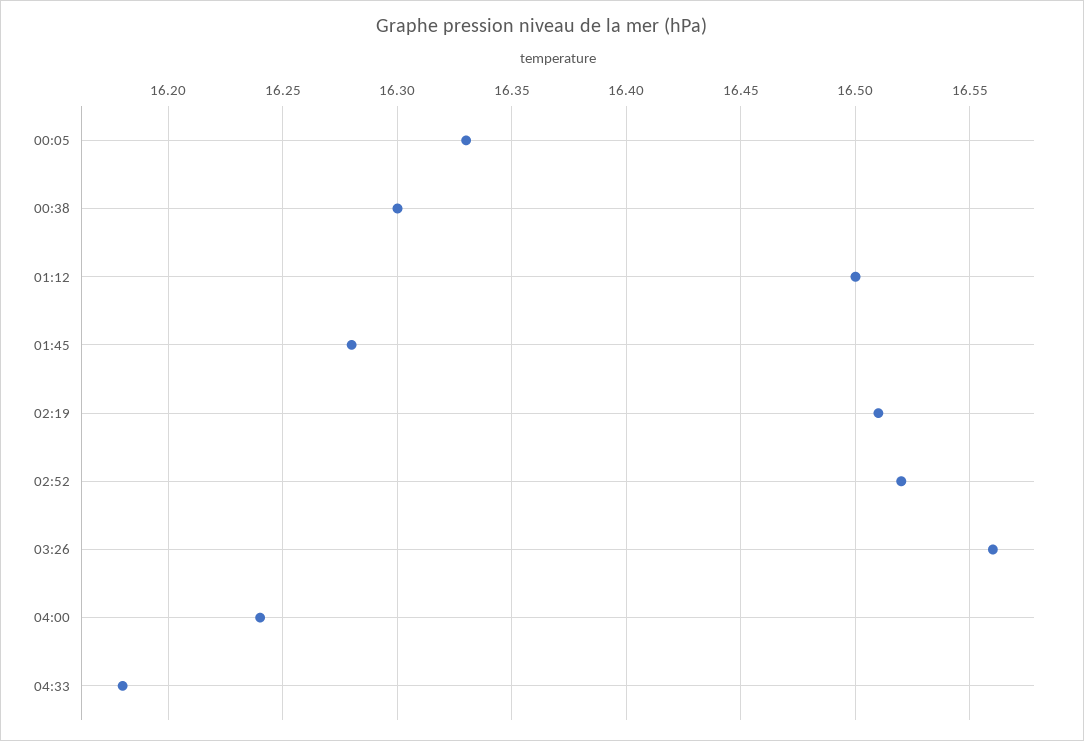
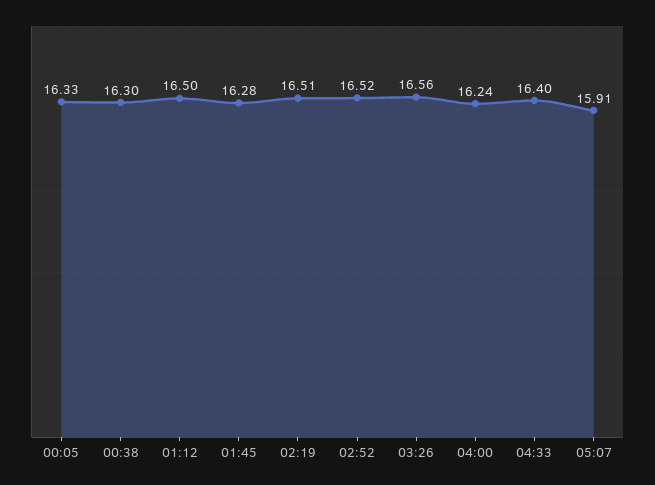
04:33: 16.18 -> 16.4
05:07: none -> 15.91

